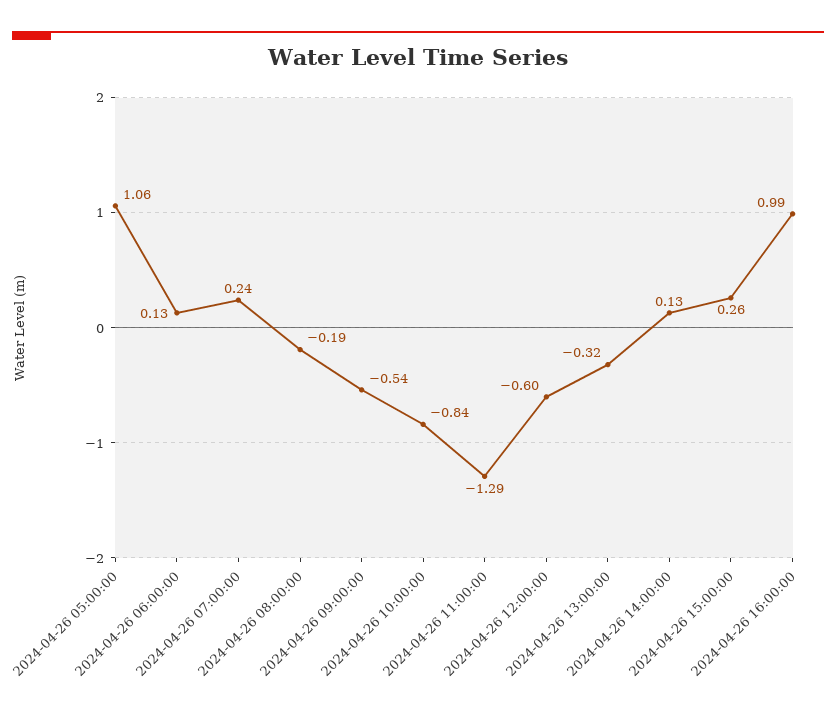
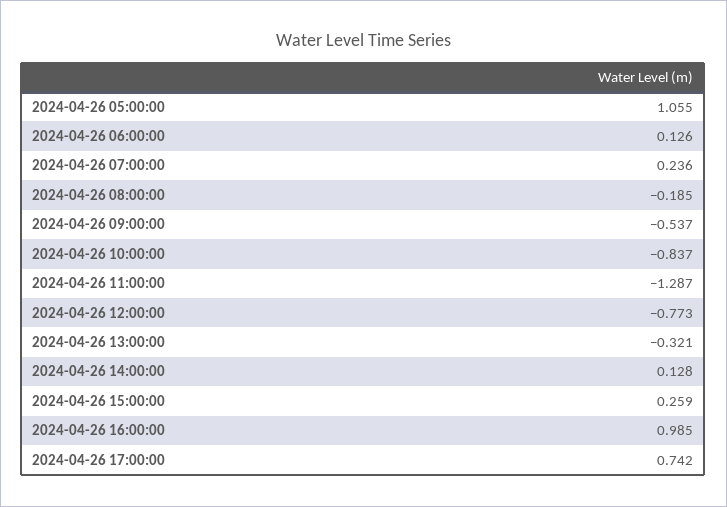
2024-04-26 12:00:00: -0.6 -> -0.773
2024-04-26 17:00:00: none -> 0.742

